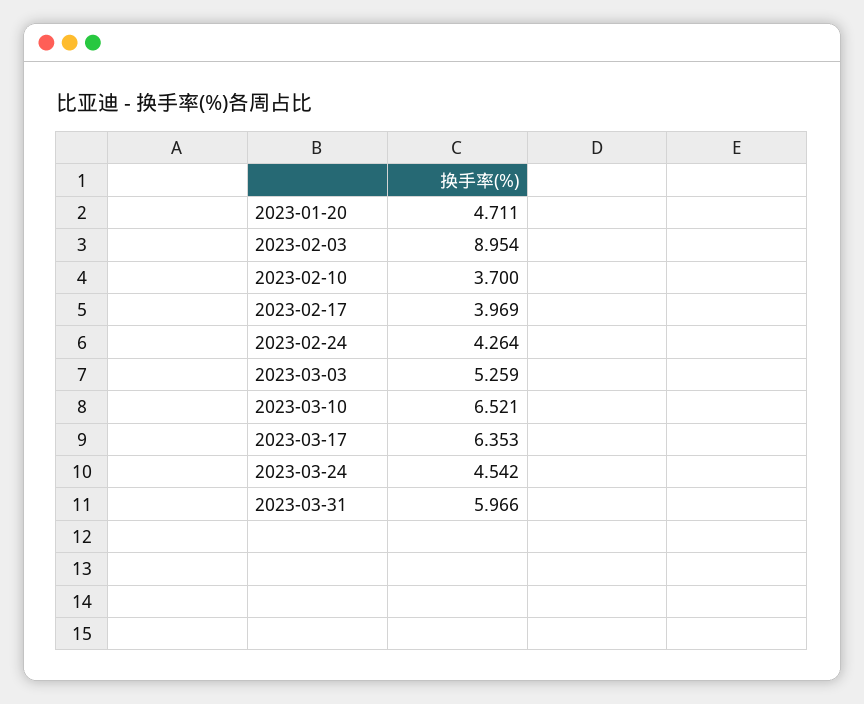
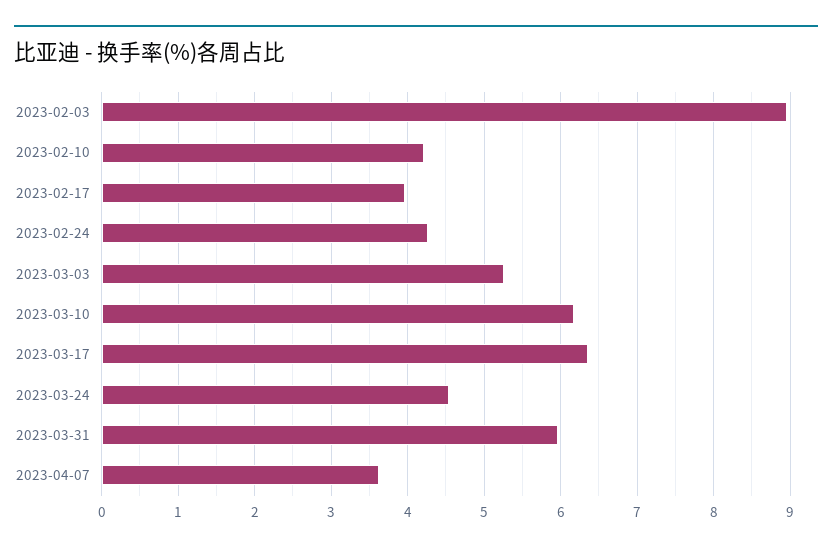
2023-01-20: 4.711 -> none
2023-02-10: 3.7 -> 4.2
2023-03-10: 6.521 -> 6.2
2023-04-07: none -> 3.6

